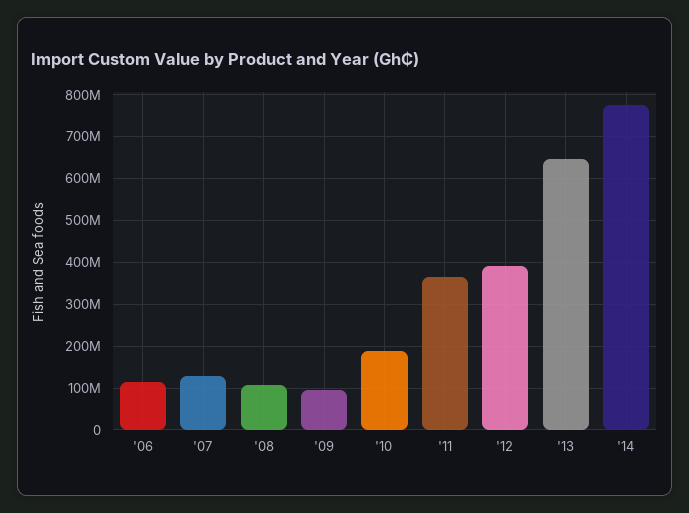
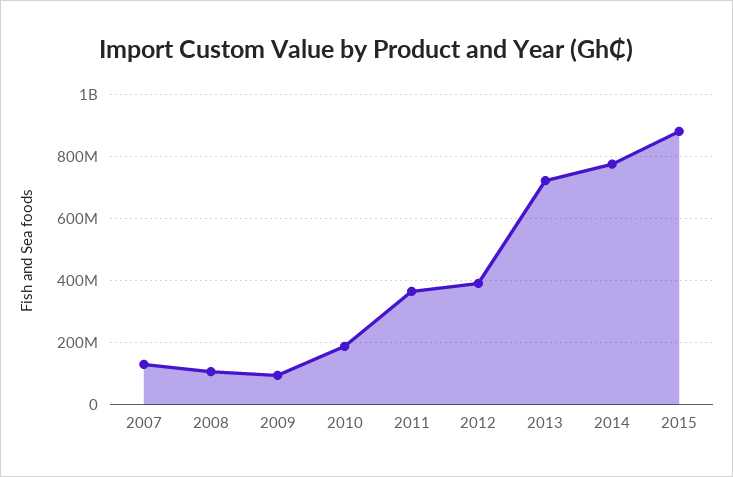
'06: 120000000 -> none
'13: 640000000 -> 720000000
2015: none -> 880000000

